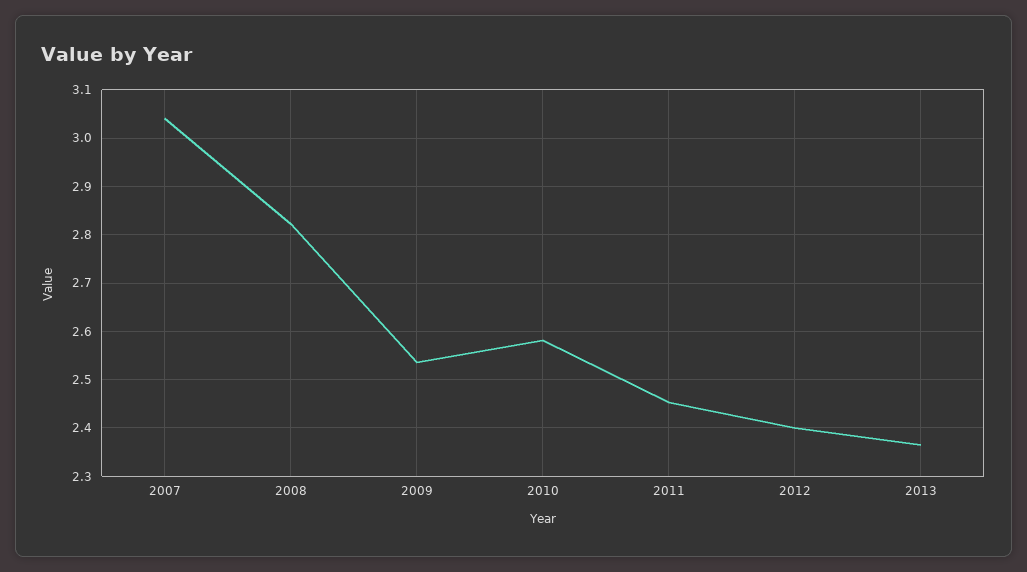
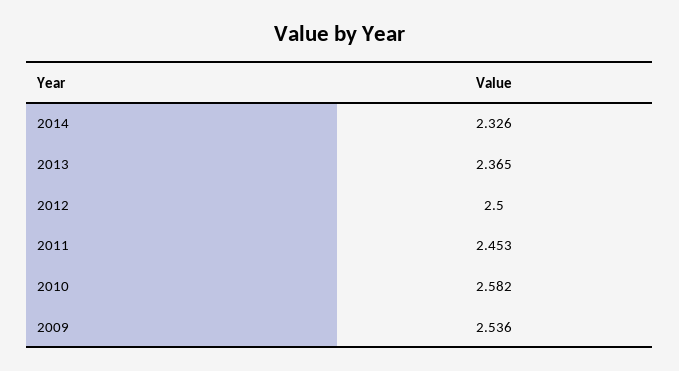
2007: 3.04 -> none
2008: 2.82 -> none
2012: 2.4 -> 2.5
2014: none -> 2.326

